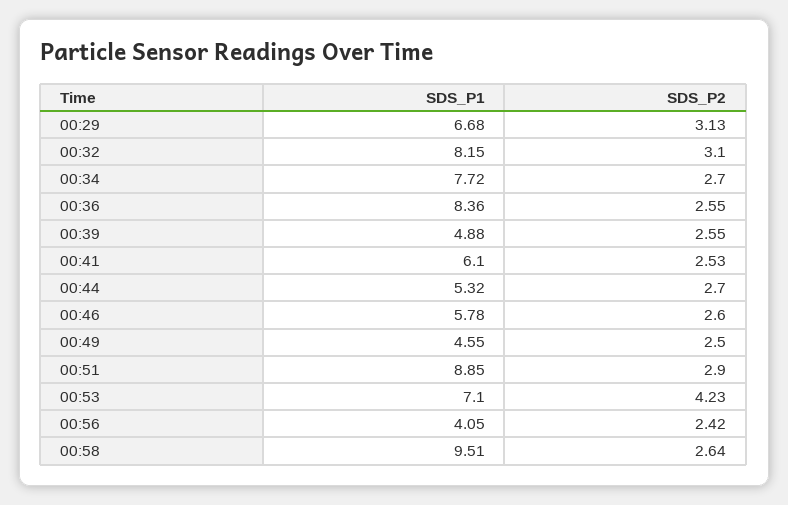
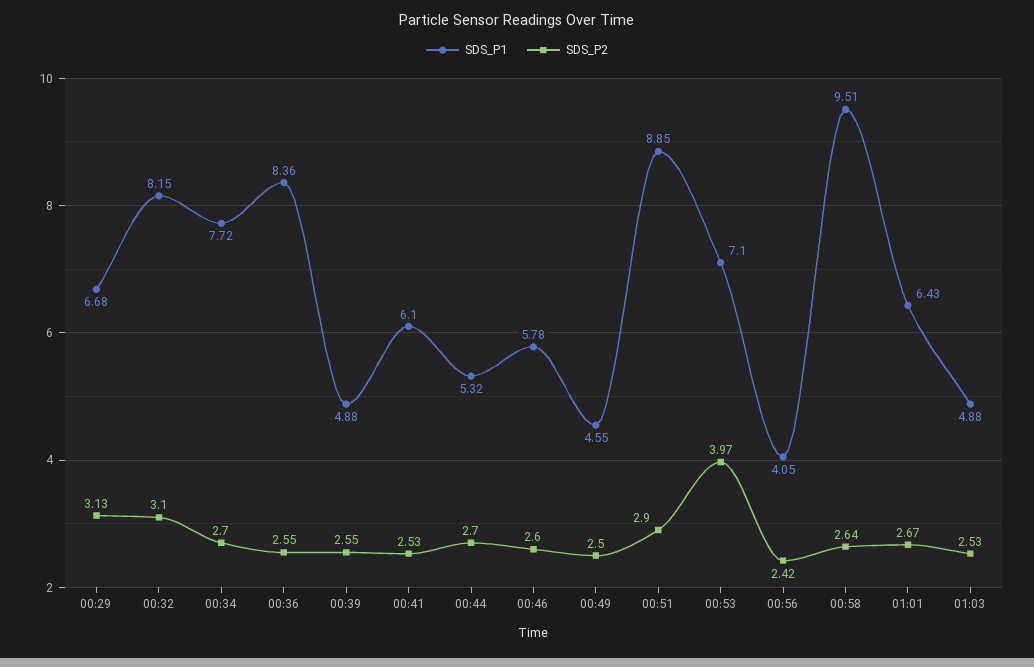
SDS_P2, 00:53: 4.23 -> 3.97
SDS_P1, 01:01: none -> 6.43
SDS_P2, 01:01: none -> 2.67
SDS_P1, 01:03: none -> 4.88
SDS_P2, 01:03: none -> 2.53

